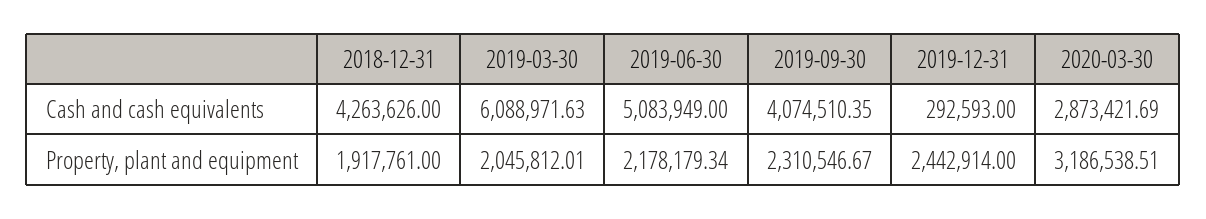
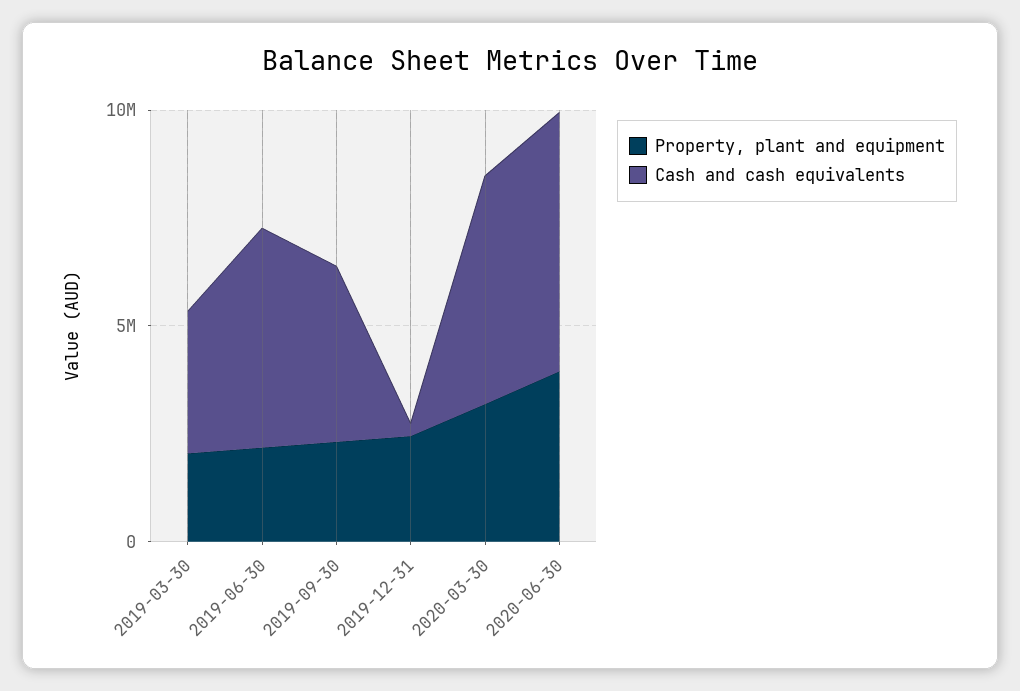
Cash and cash equivalents, 2018-12-31: 4263626 -> none
Cash and cash equivalents, 2019-03-30: 6088971.63 -> 3000000
Cash and cash equivalents, 2020-03-30: 2873421.69 -> 5000000
Property, plant and equipment, 2018-12-31: 1917761 -> none
Property, plant and equipment, 2020-06-30: none -> 4000000
Cash and cash equivalents, 2020-06-30: none -> 6000000

